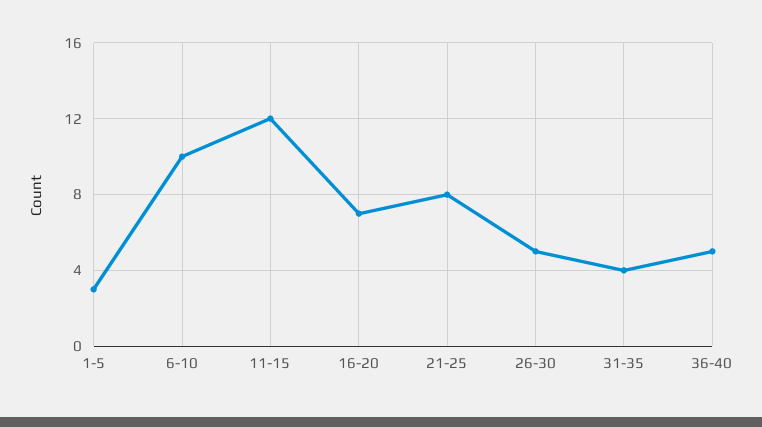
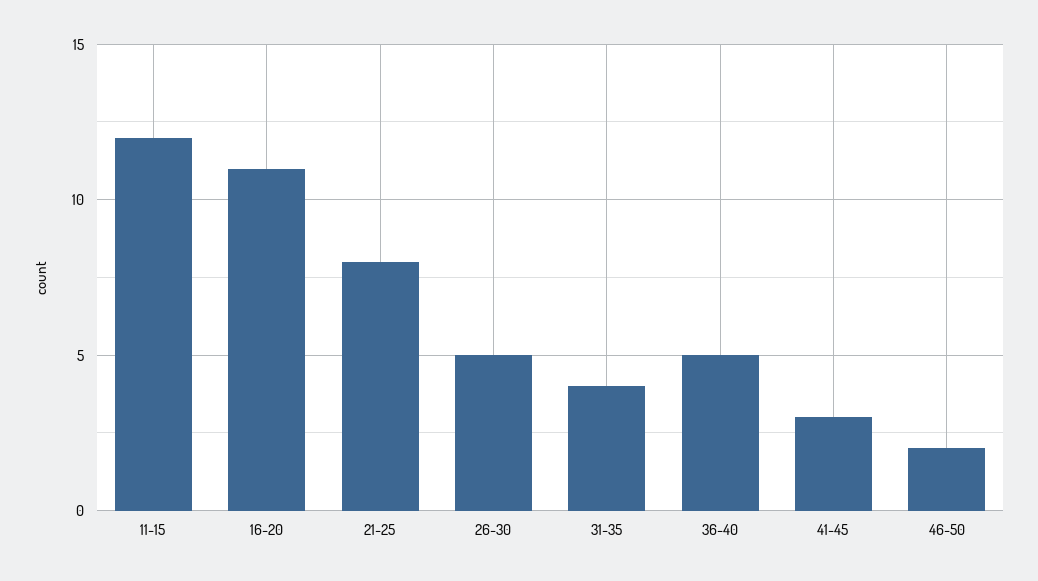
1-5: 3 -> none
6-10: 10 -> none
16-20: 7 -> 11
41-45: none -> 3
46-50: none -> 2

